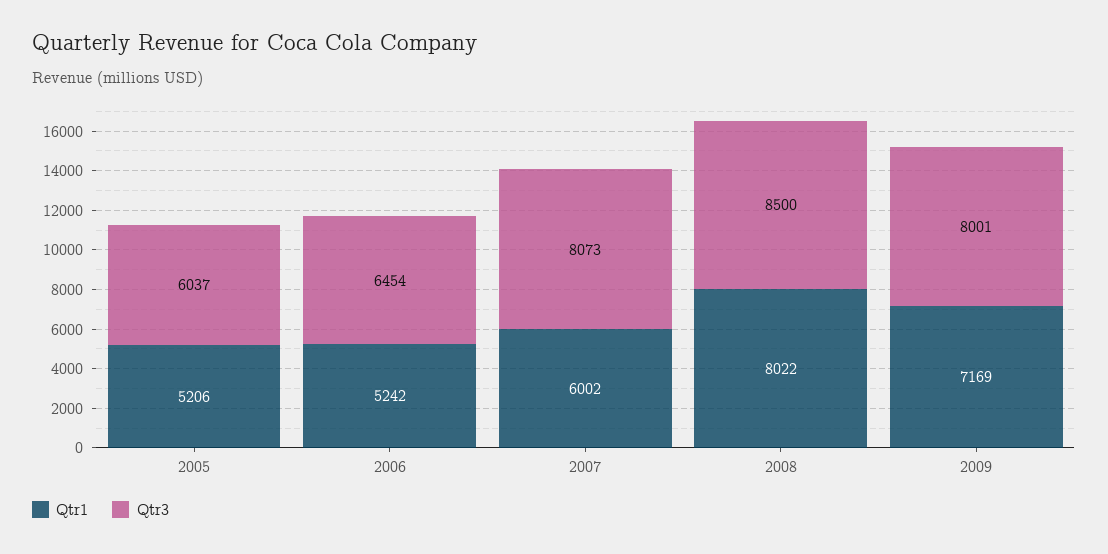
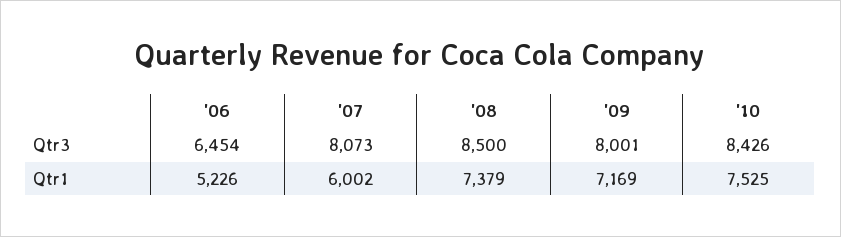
Qtr1, 2005: 5206 -> none
Qtr3, 2005: 6037 -> none
Qtr1, 2006: 5242 -> 5226
Qtr1, 2008: 8022 -> 7379
Qtr3, '10: none -> 8426
Qtr1, '10: none -> 7525

